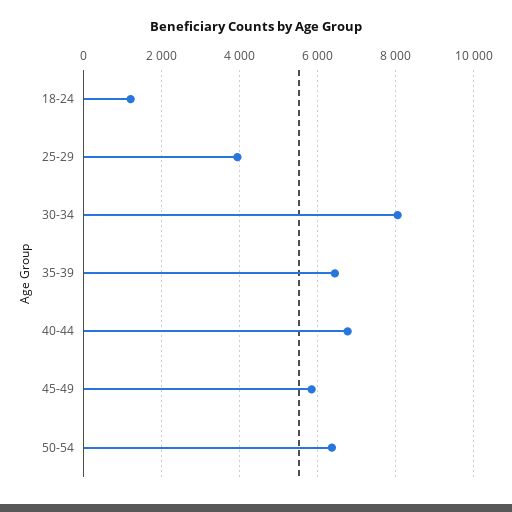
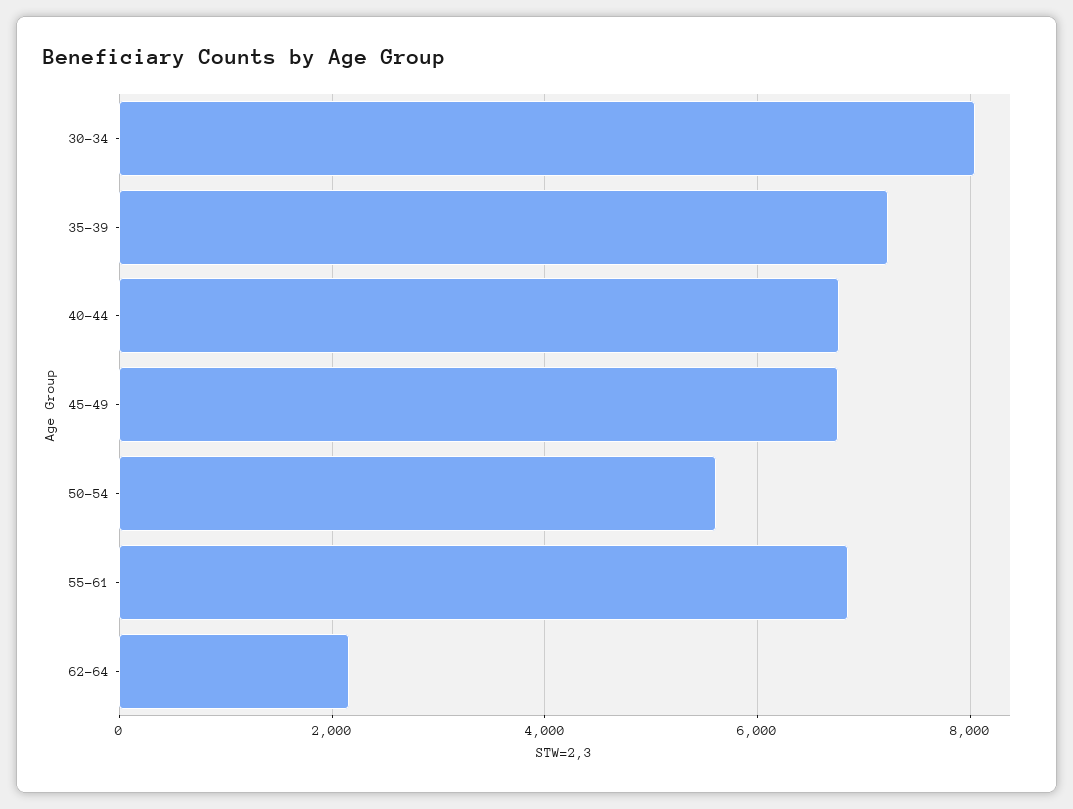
18-24: 1200 -> none
25-29: 4000 -> none
35-39: 6400 -> 7200
45-49: 5800 -> 6800
50-54: 6400 -> 5600
55-61: none -> 6800
62-64: none -> 2200

